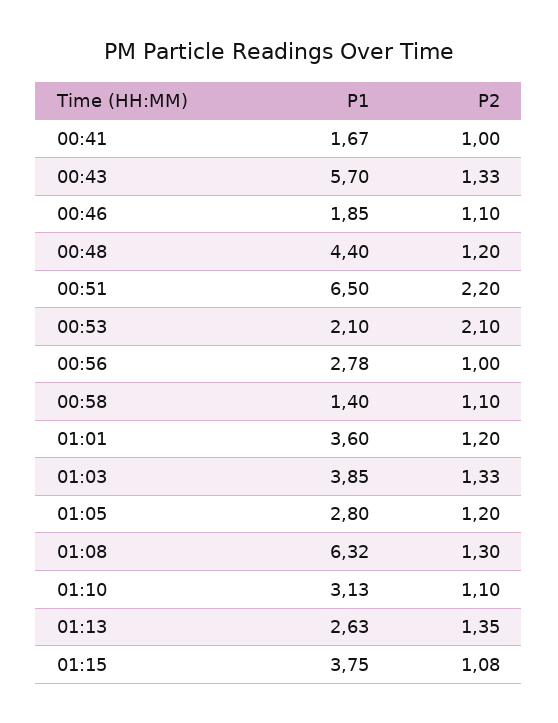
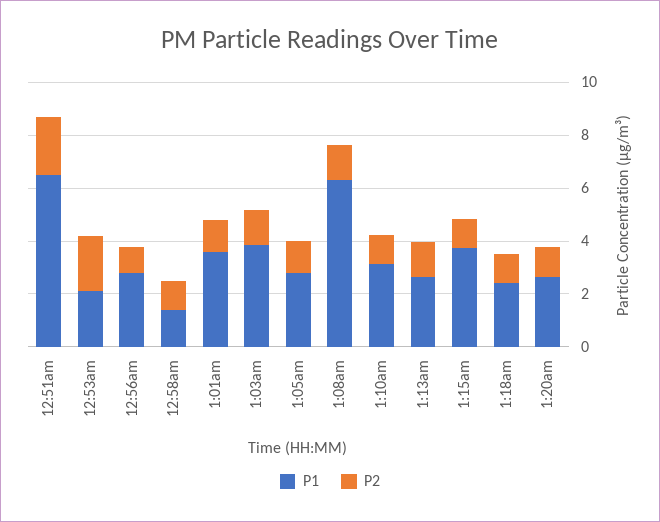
P1, 00:41: 1.67 -> none
P2, 00:41: 1 -> none
P1, 00:43: 5.7 -> none
P2, 00:43: 1.33 -> none
P1, 00:46: 1.85 -> none
P2, 00:46: 1.1 -> none
P1, 00:48: 4.4 -> none
P2, 00:48: 1.2 -> none
P1, 1:18am: none -> 2.5
P2, 1:18am: none -> 1
P1, 1:20am: none -> 2.5
P2, 1:20am: none -> 1

